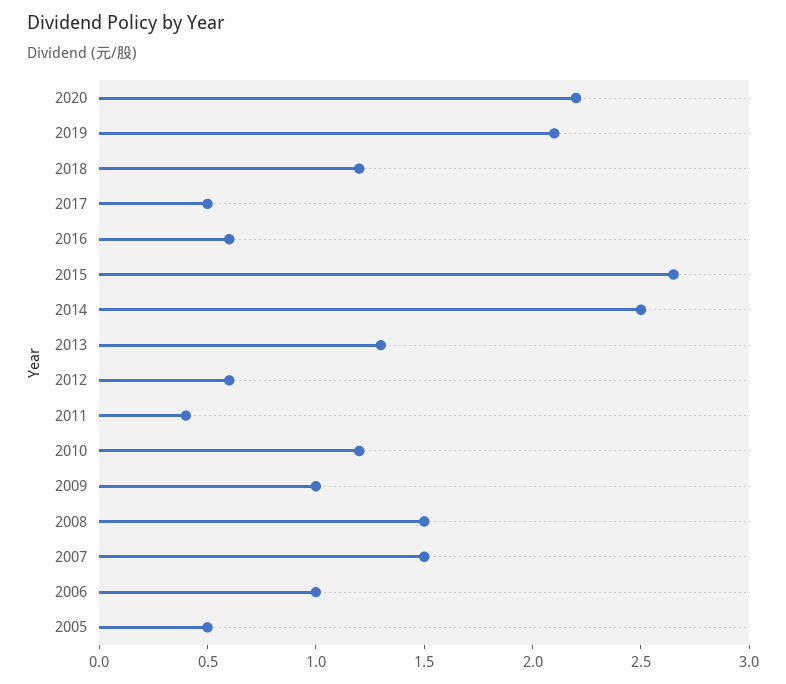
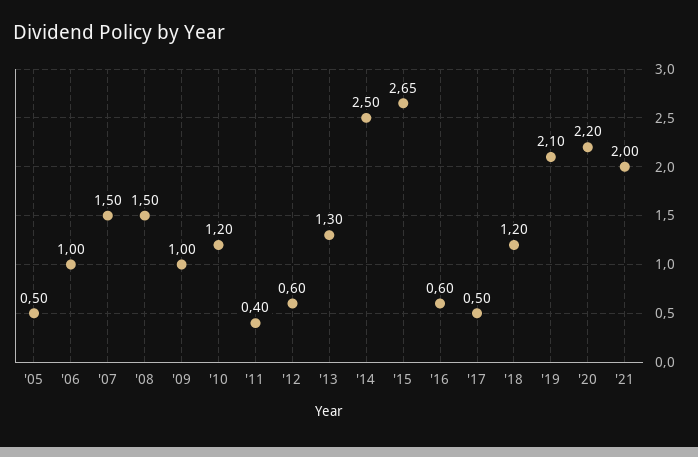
'21: none -> 2

